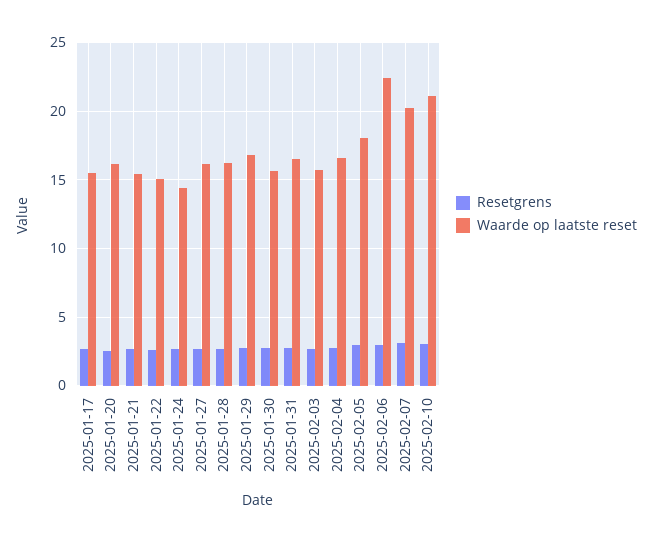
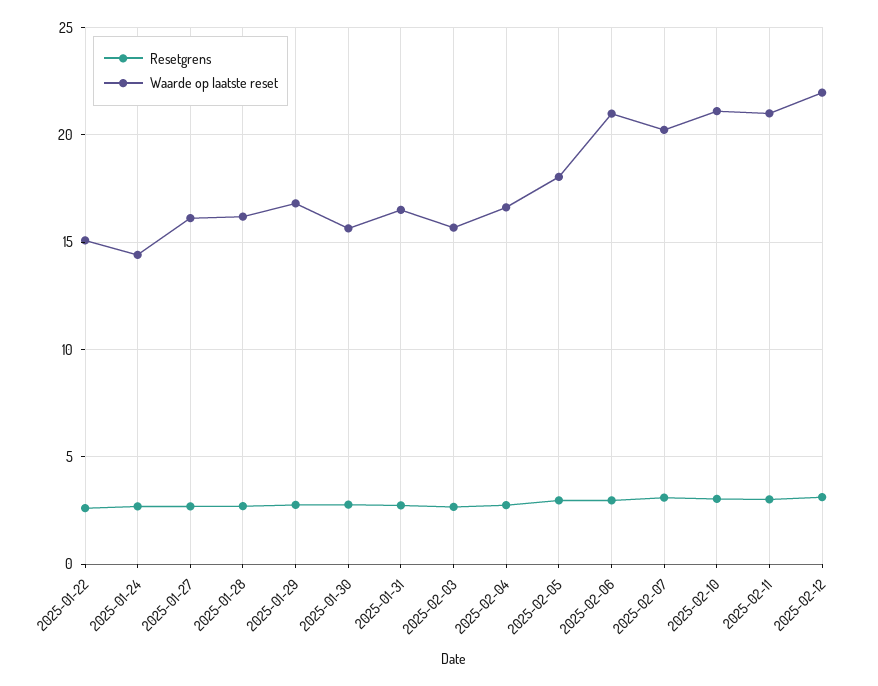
Resetgrens, 2025-01-17: 2.5 -> none
Waarde op laatste reset, 2025-01-17: 15.5 -> none
Resetgrens, 2025-01-20: 2.5 -> none
Waarde op laatste reset, 2025-01-20: 16 -> none
Resetgrens, 2025-01-21: 2.5 -> none
Waarde op laatste reset, 2025-01-21: 15.5 -> none
Waarde op laatste reset, 2025-02-06: 22.5 -> 21
Resetgrens, 2025-02-11: none -> 3
Waarde op laatste reset, 2025-02-11: none -> 21
Resetgrens, 2025-02-12: none -> 3
Waarde op laatste reset, 2025-02-12: none -> 22

